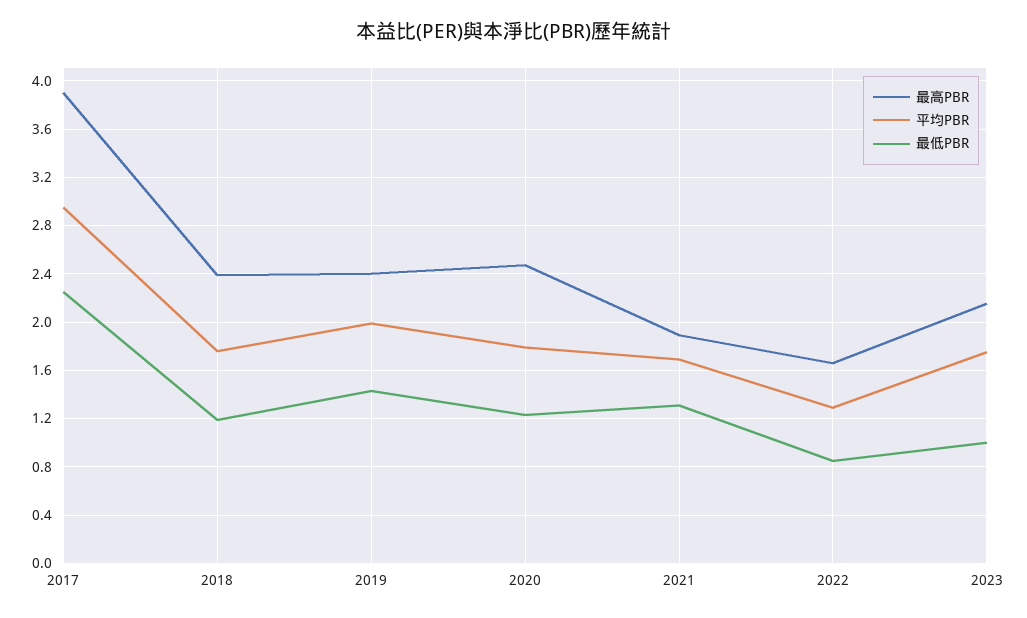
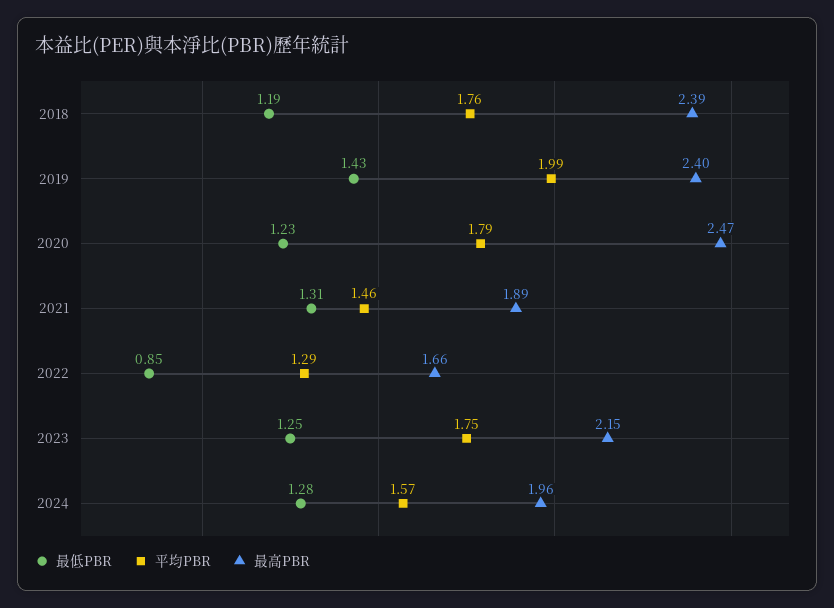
最高PBR, 2017: 3.9 -> none
平均PBR, 2017: 2.95 -> none
最低PBR, 2017: 2.25 -> none
平均PBR, 2021: 1.7 -> 1.46
最低PBR, 2023: 1 -> 1.25
最低PBR, 2024: none -> 1.28
平均PBR, 2024: none -> 1.57
最高PBR, 2024: none -> 1.96

